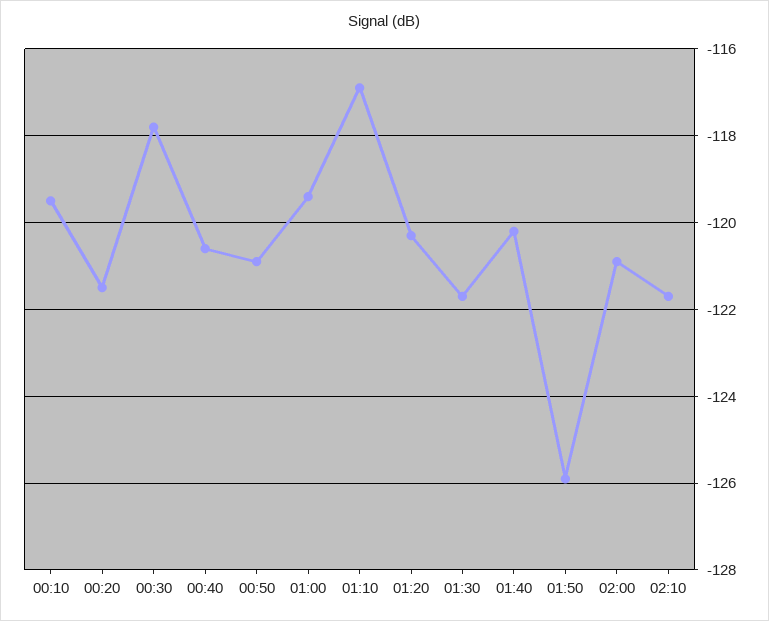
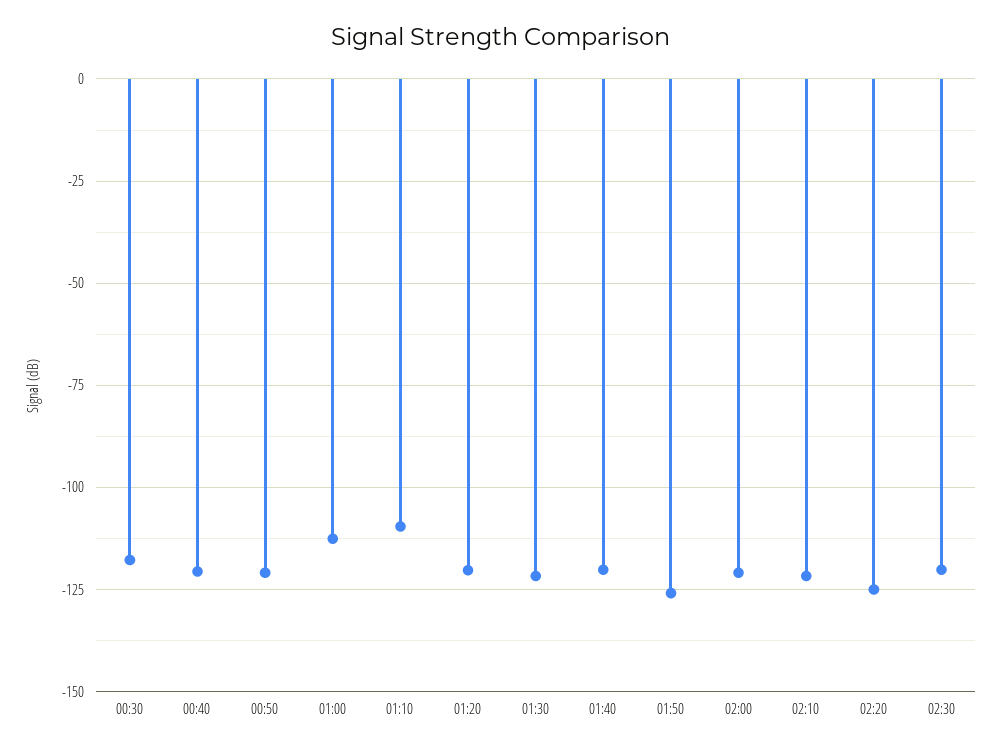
00:10: -119.5 -> none
00:20: -121.5 -> none
01:00: -119.5 -> -112.5
01:10: -117 -> -110
02:20: none -> -125
02:30: none -> -120

